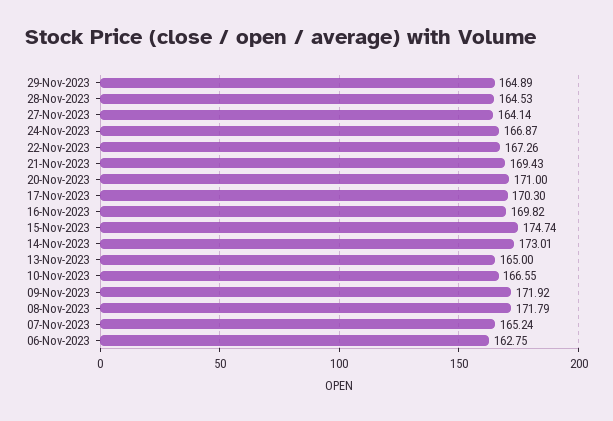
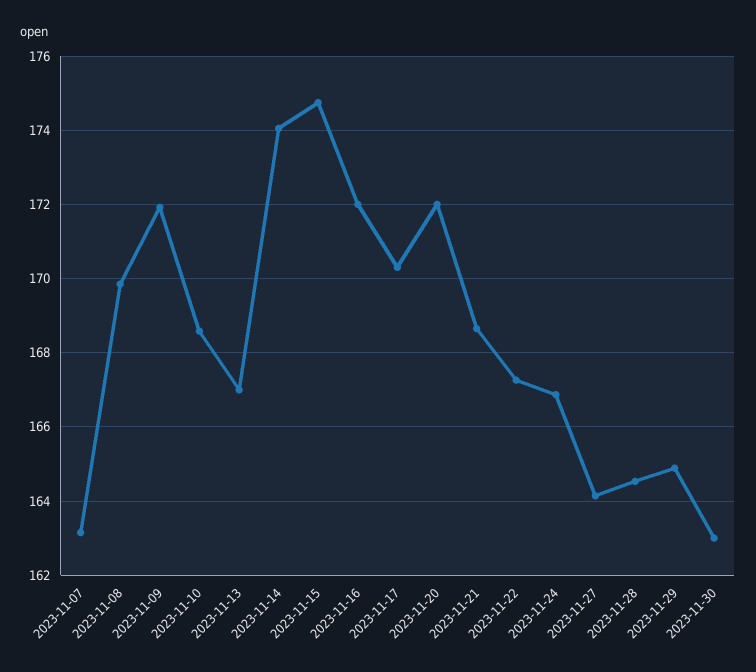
21-Nov-2023: 169.43 -> 168.6
20-Nov-2023: 171 -> 172
16-Nov-2023: 169.82 -> 172
14-Nov-2023: 173.01 -> 174
13-Nov-2023: 165 -> 167
10-Nov-2023: 166.55 -> 168.6
08-Nov-2023: 171.79 -> 169.8
07-Nov-2023: 165.24 -> 163.2
06-Nov-2023: 162.75 -> none
2023-11-30: none -> 163

